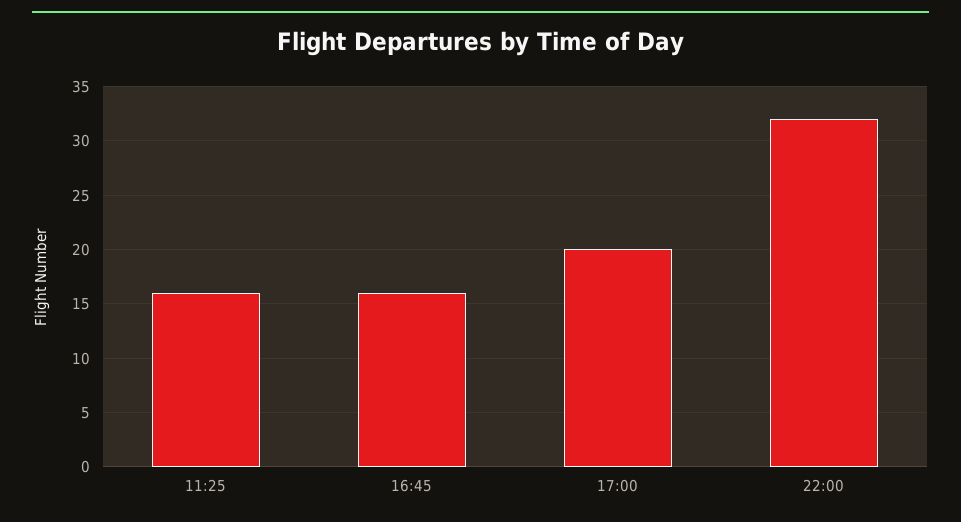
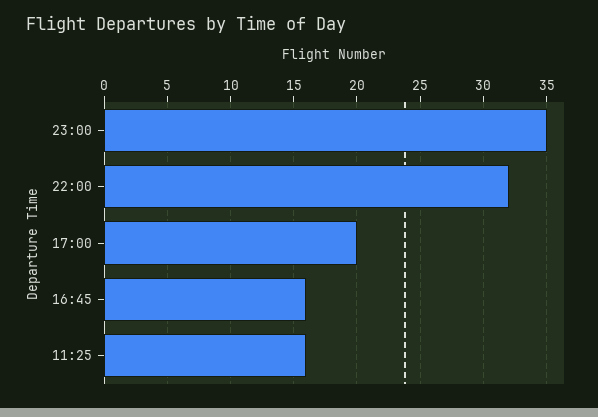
23:00: none -> 35

